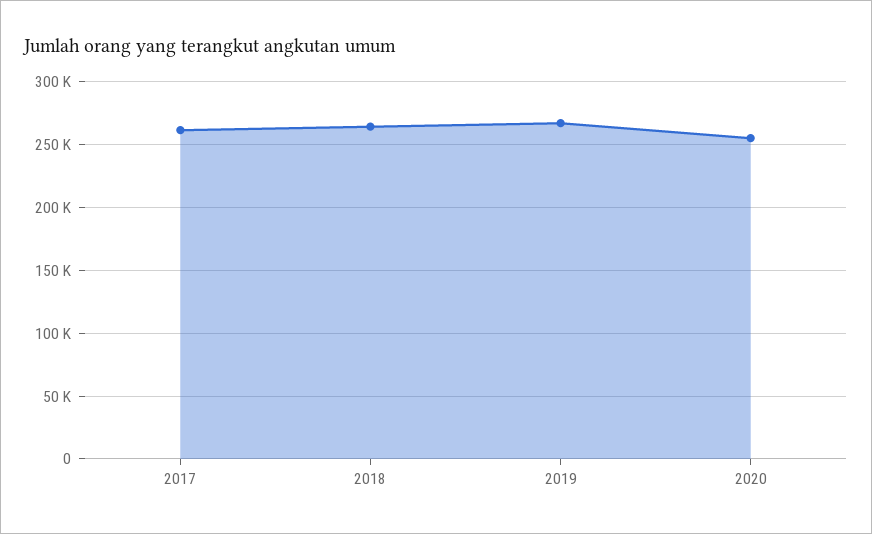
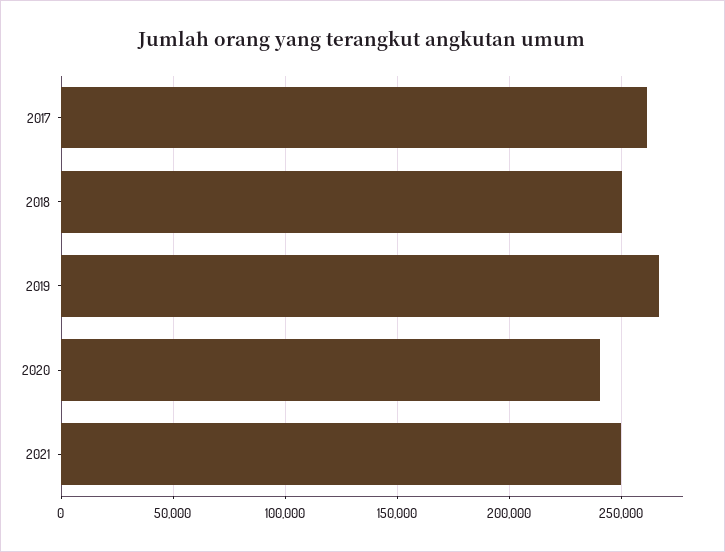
2018: 265000 -> 250000
2020: 255000 -> 240000
2021: none -> 250000

